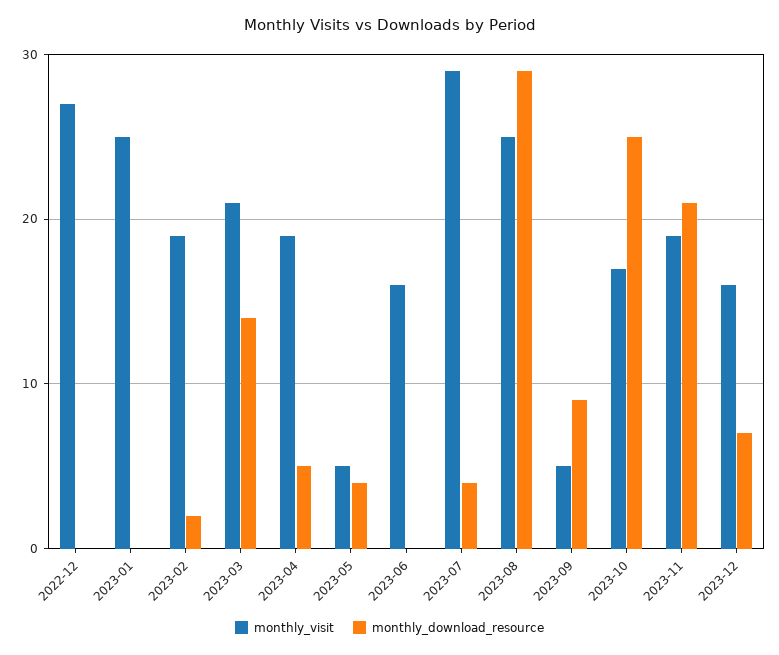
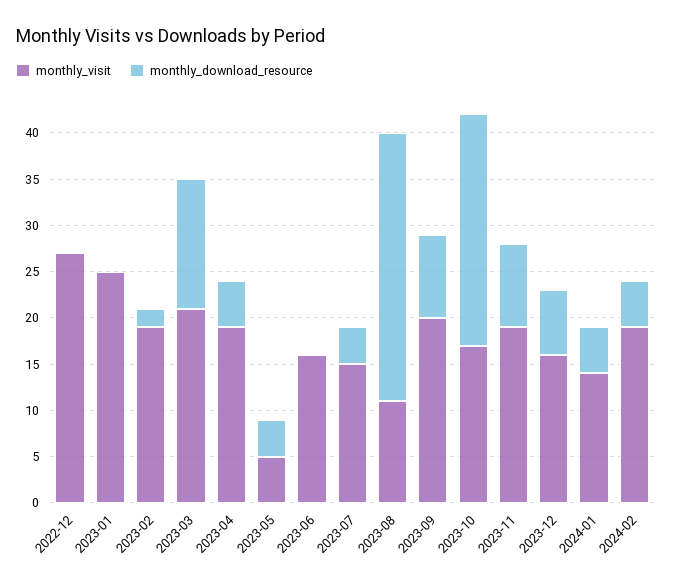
monthly_visit, 2023-07: 29 -> 15
monthly_visit, 2023-08: 25 -> 11
monthly_visit, 2023-09: 5 -> 20
monthly_download_resource, 2023-11: 21 -> 9
monthly_visit, 2024-01: none -> 14
monthly_download_resource, 2024-01: none -> 5
monthly_visit, 2024-02: none -> 19
monthly_download_resource, 2024-02: none -> 5

